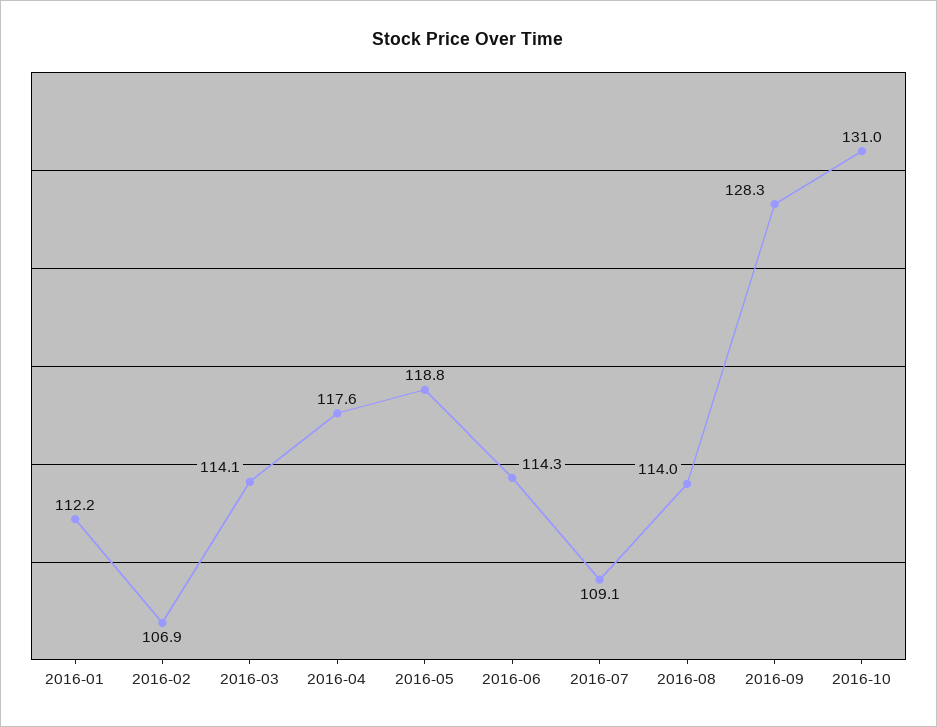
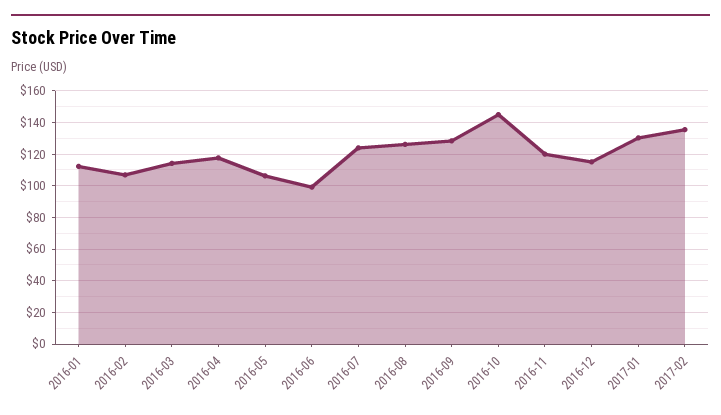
2016-05: 118.8 -> 105
2016-06: 114.3 -> 100
2016-07: 109.1 -> 125
2016-08: 114 -> 125
2016-10: 131 -> 145
2016-11: none -> 120
2016-12: none -> 115
2017-01: none -> 130
2017-02: none -> 135

